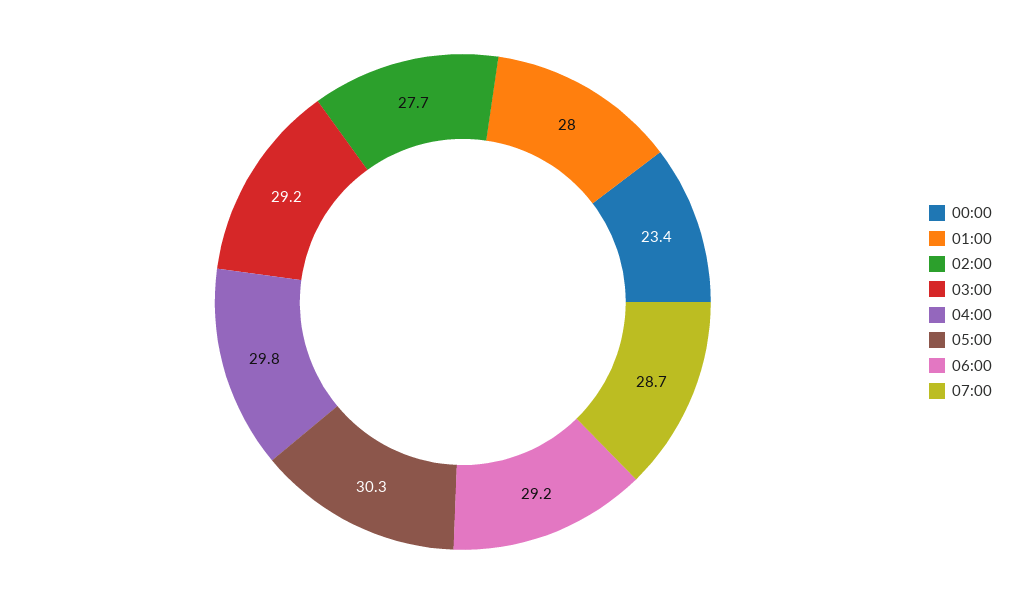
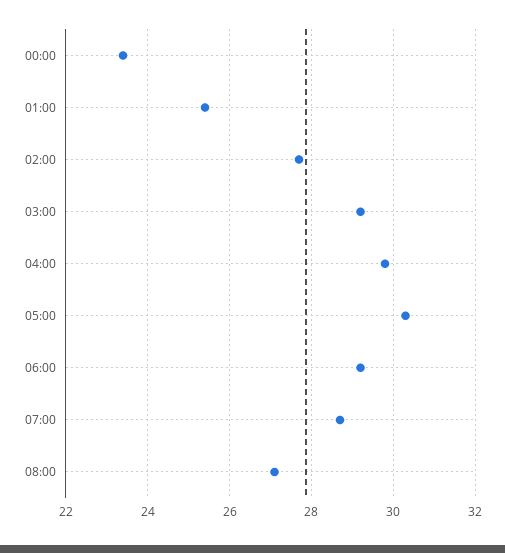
01:00: 28 -> 25.5
08:00: none -> 27

